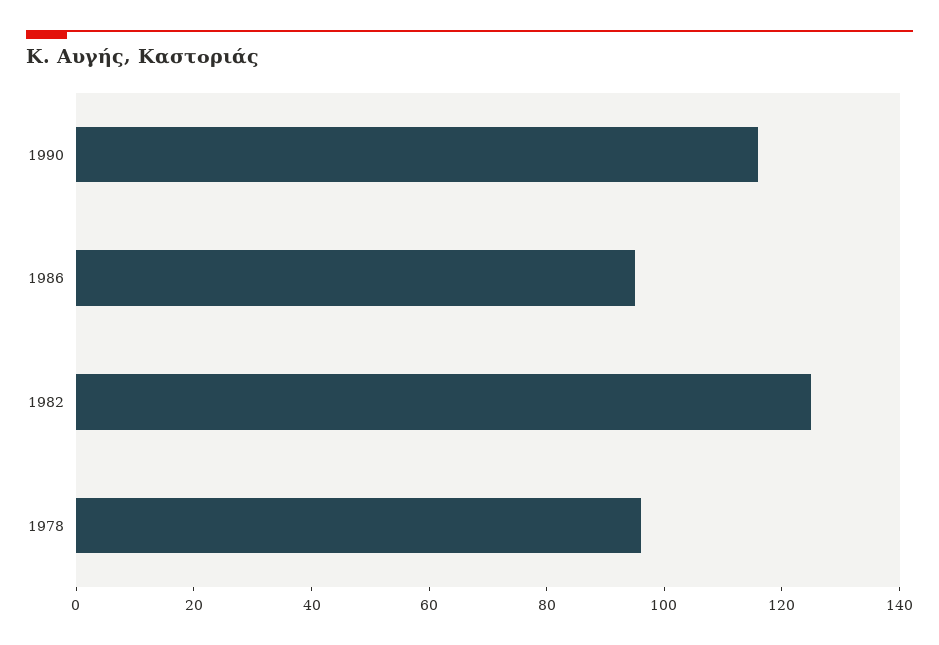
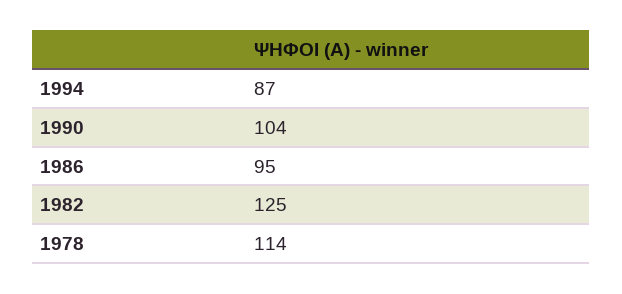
1990: 115 -> 104
1978: 95 -> 114
1994: none -> 87

